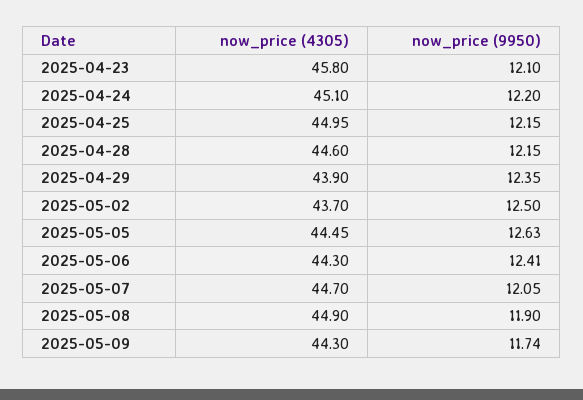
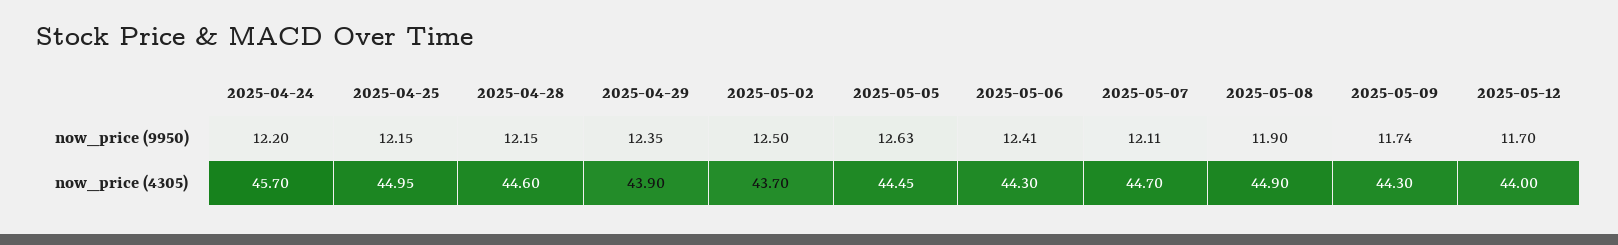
now_price (4305), 2025-04-23: 45.8 -> none
now_price (9950), 2025-04-23: 12.1 -> none
now_price (4305), 2025-04-24: 45.1 -> 45.7
now_price (9950), 2025-05-07: 12.05 -> 12.11
now_price (9950), 2025-05-12: none -> 11.7
now_price (4305), 2025-05-12: none -> 44

